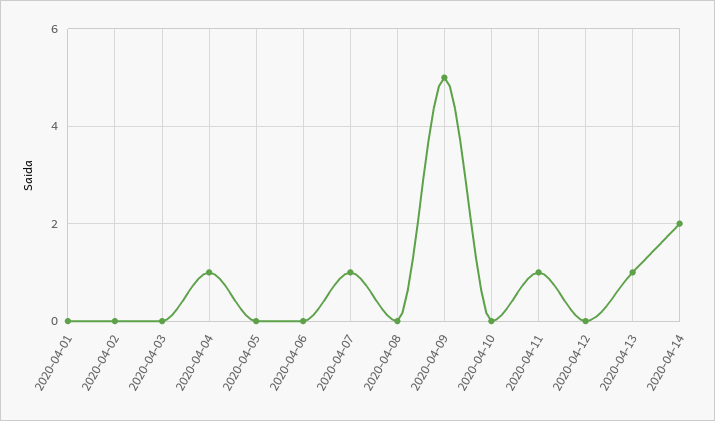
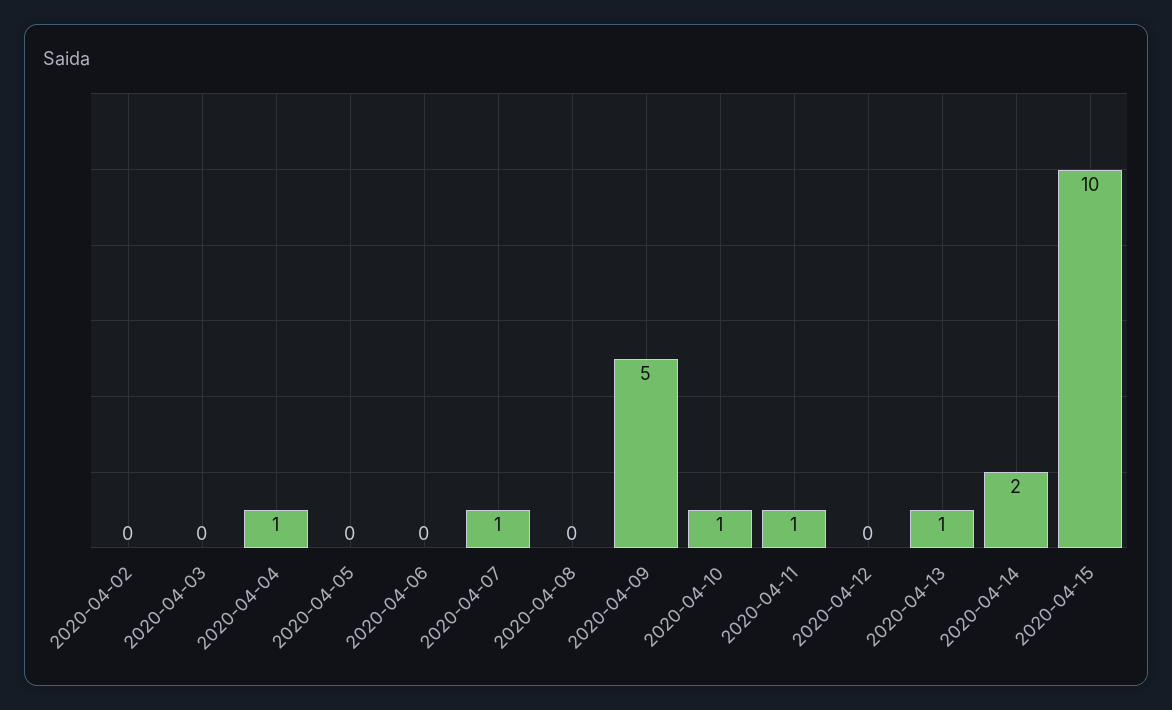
2020-04-01: 0 -> none
2020-04-10: 0 -> 1
2020-04-15: none -> 10

